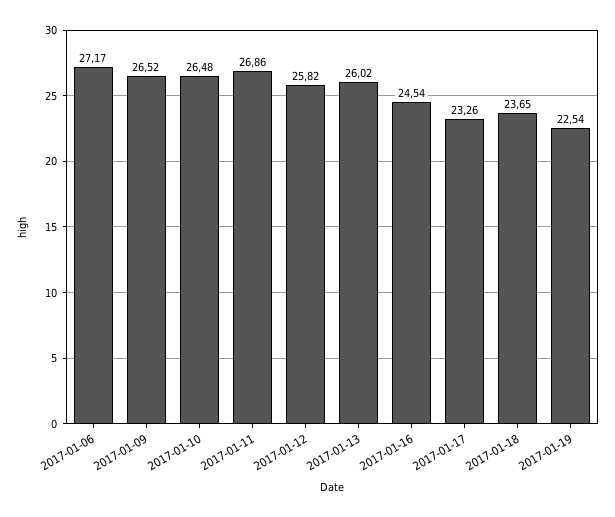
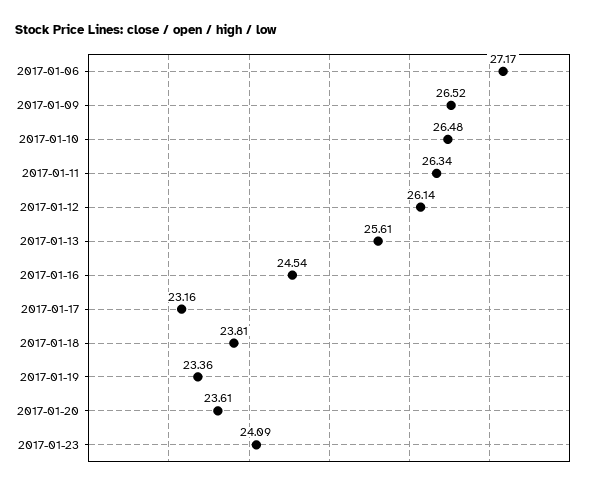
2017-01-11: 26.86 -> 26.34
2017-01-12: 25.82 -> 26.14
2017-01-13: 26.02 -> 25.61
2017-01-17: 23.26 -> 23.16
2017-01-18: 23.65 -> 23.81
2017-01-19: 22.54 -> 23.36
2017-01-20: none -> 23.61
2017-01-23: none -> 24.09

